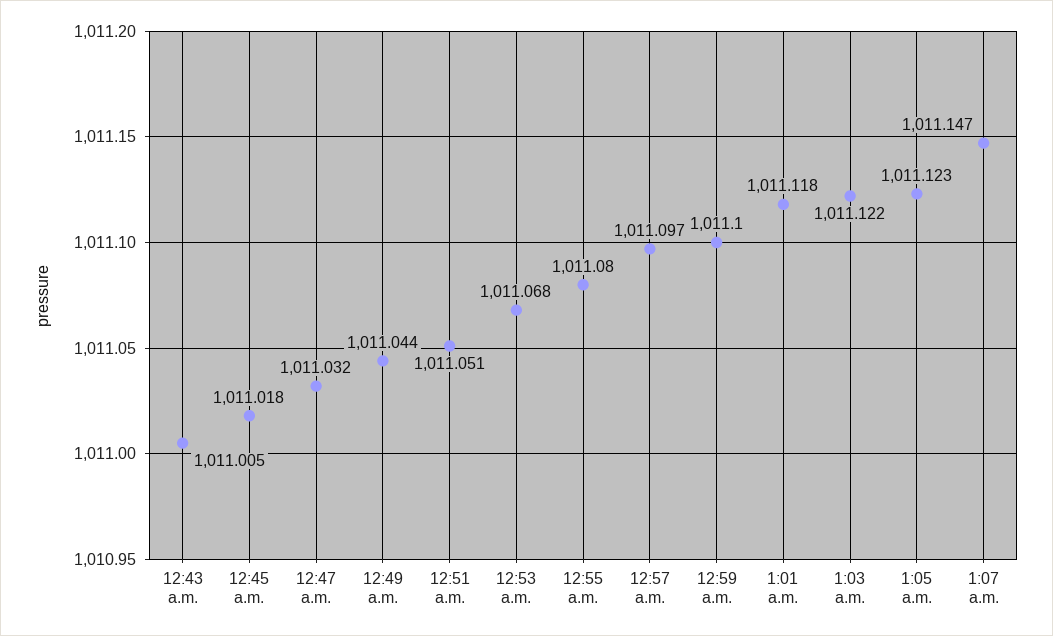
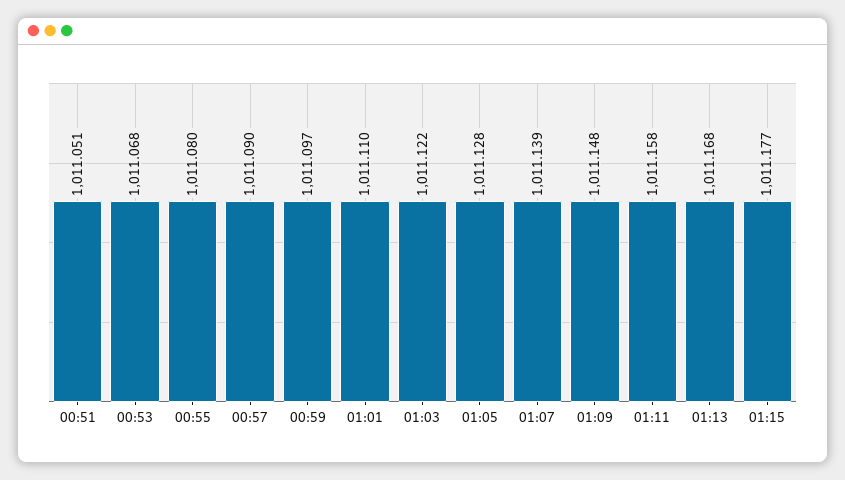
12:43 a.m.: 1011.005 -> none
12:45 a.m.: 1011.018 -> none
12:47 a.m.: 1011.032 -> none
12:49 a.m.: 1011.044 -> none
12:57 a.m.: 1011.097 -> 1011.09
12:59 a.m.: 1011.1 -> 1011.097
1:01 a.m.: 1011.118 -> 1011.11
1:05 a.m.: 1011.123 -> 1011.128
1:07 a.m.: 1011.147 -> 1011.139
01:09: none -> 1011.148
01:11: none -> 1011.158
01:13: none -> 1011.168
01:15: none -> 1011.177

